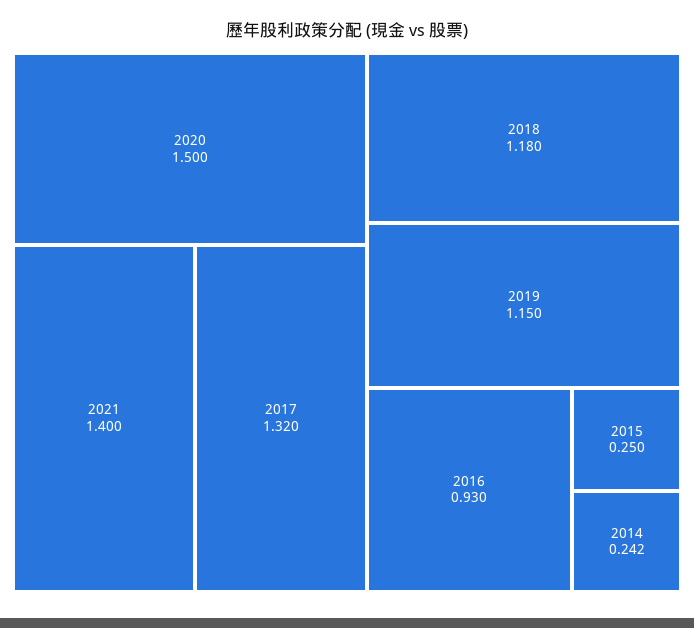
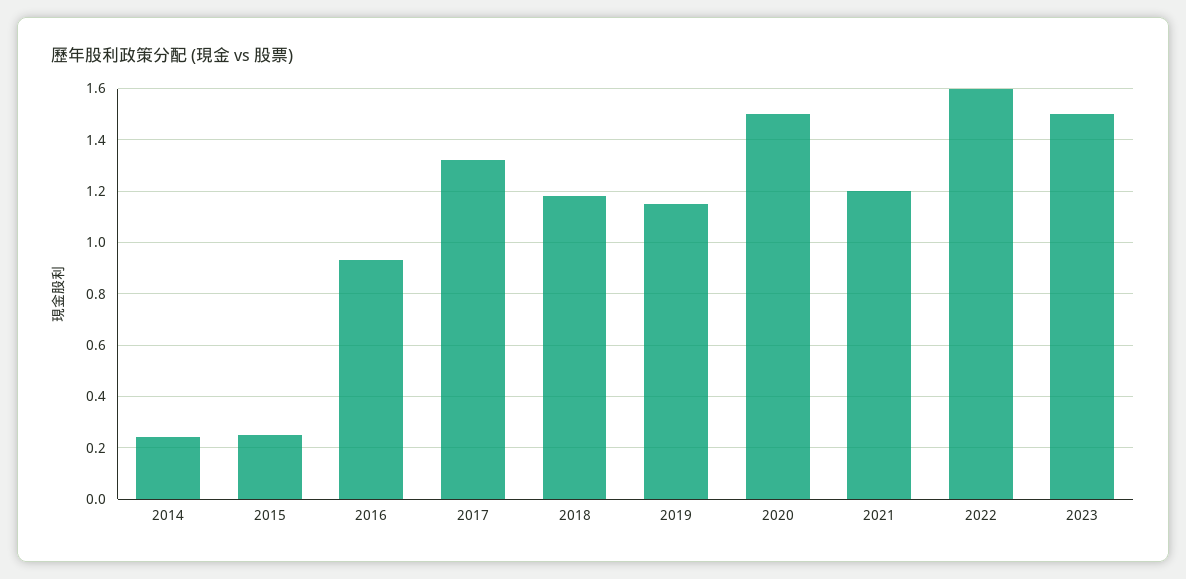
2021: 1.4 -> 1.2
2022: none -> 1.6
2023: none -> 1.5

